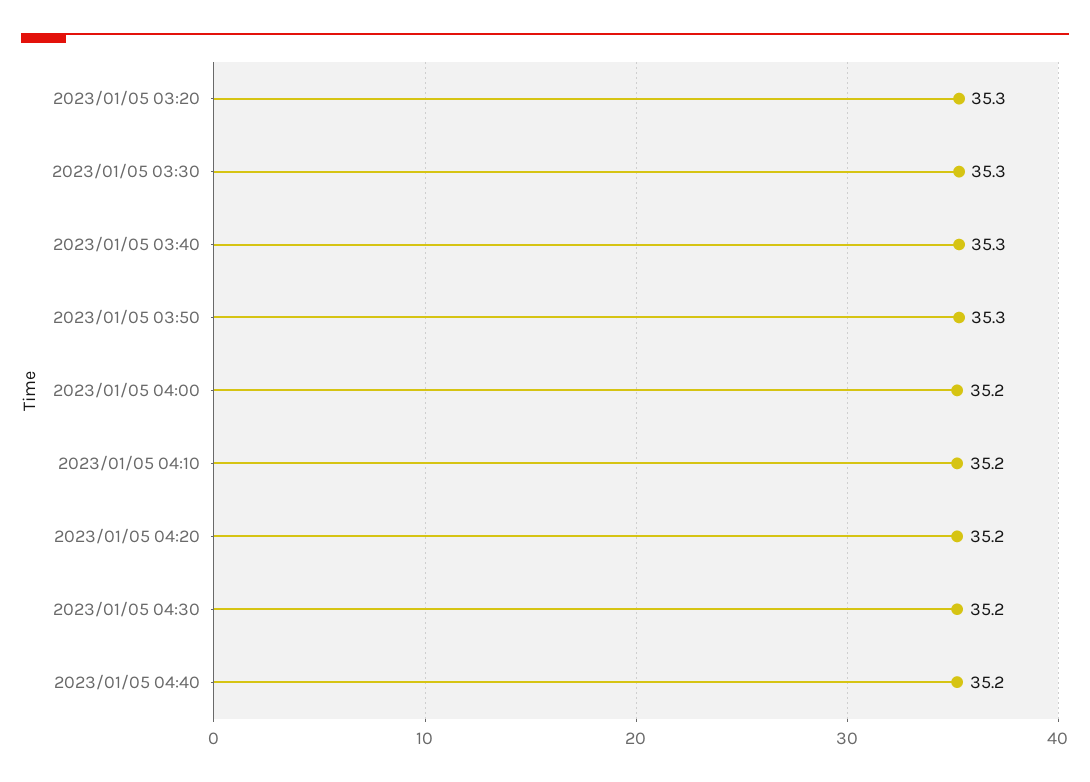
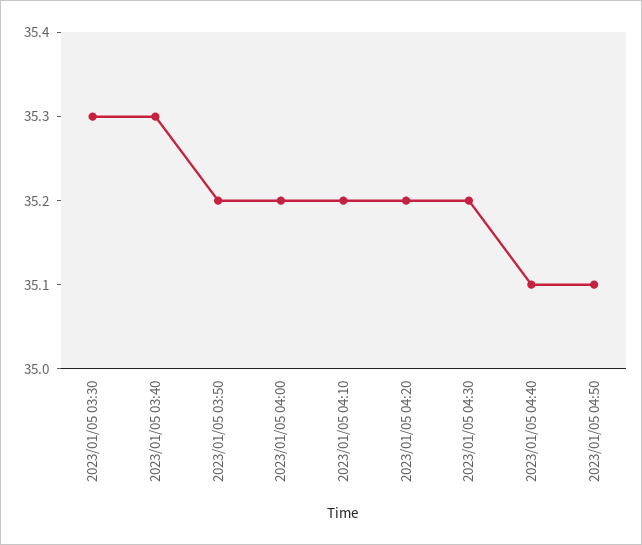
2023/01/05 03:20: 35.3 -> none
2023/01/05 03:50: 35.3 -> 35.2
2023/01/05 04:40: 35.2 -> 35.1
2023/01/05 04:50: none -> 35.1

